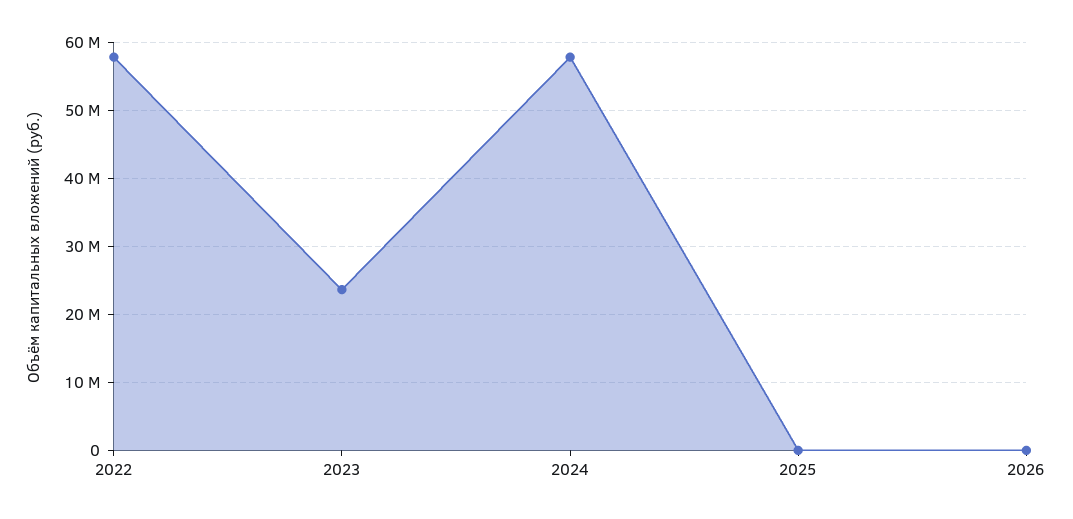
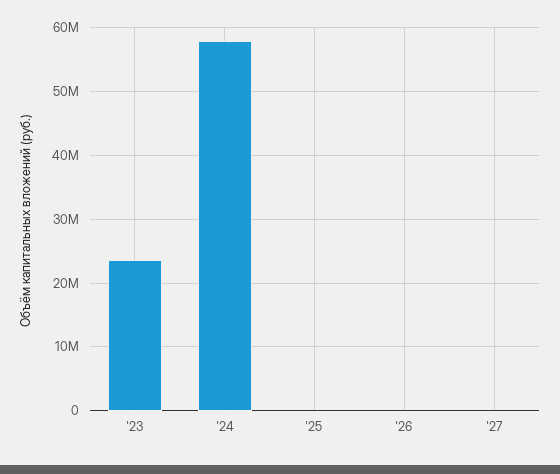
2022: 58000000 -> none
'27: none -> 0

